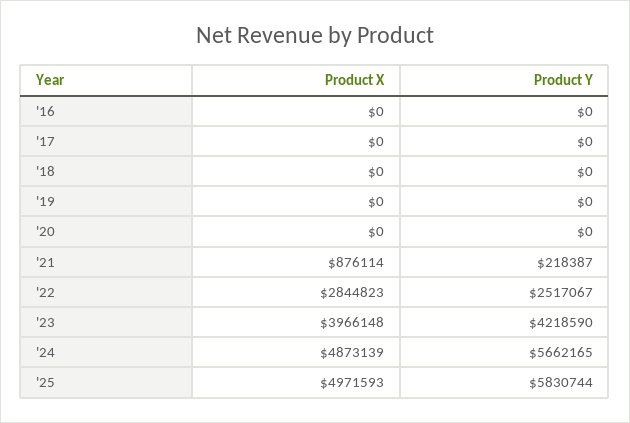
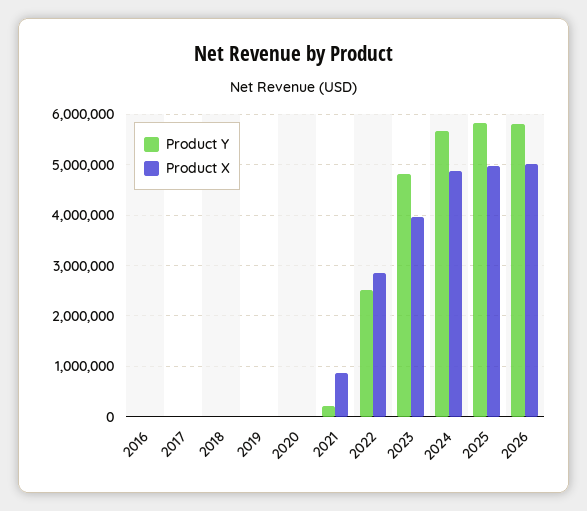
Product Y, '23: 4218590 -> 4800000
Product Y, 2026: none -> 5800000
Product X, 2026: none -> 5000000

